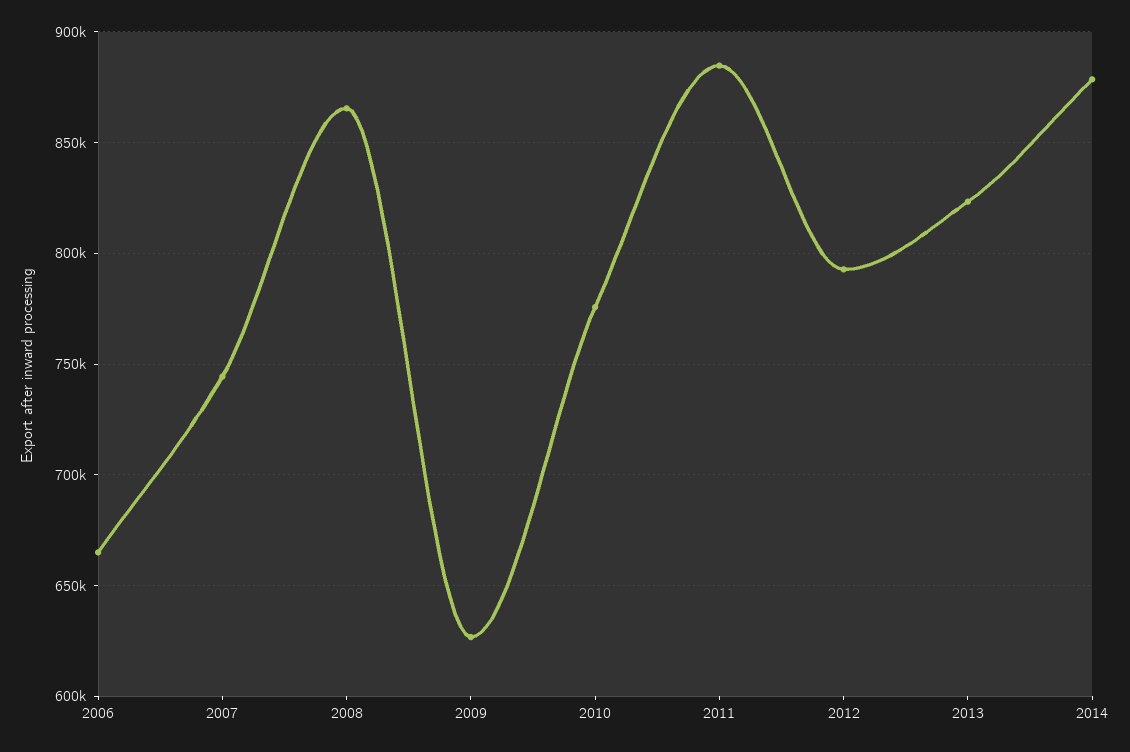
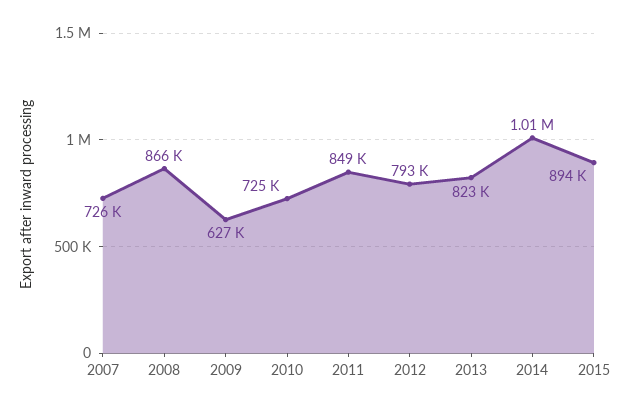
2006: 665000 -> none
2007: 745000 -> 726000
2010: 775000 -> 725000
2011: 885000 -> 849000
2014: 880000 -> 1010000
2015: none -> 894000

